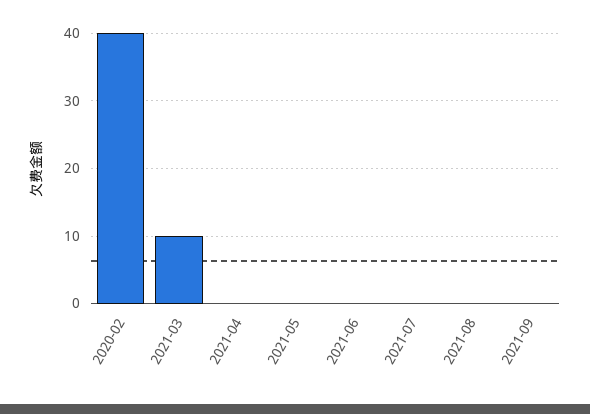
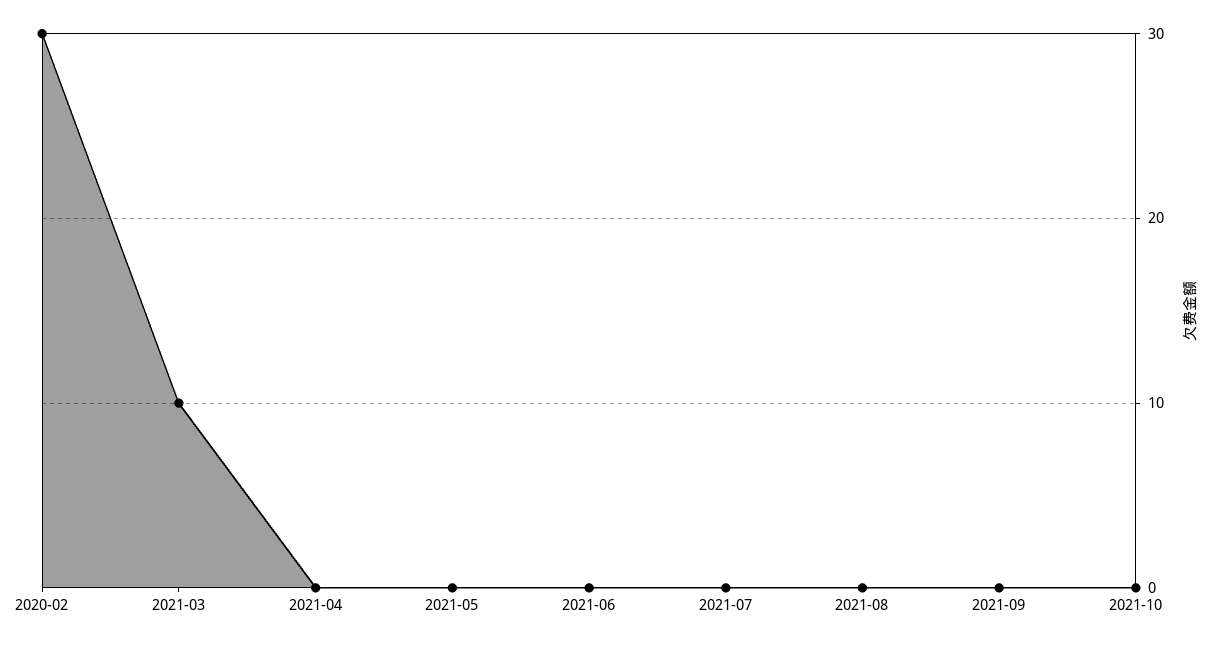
2020-02: 40 -> 30
2021-10: none -> 0

